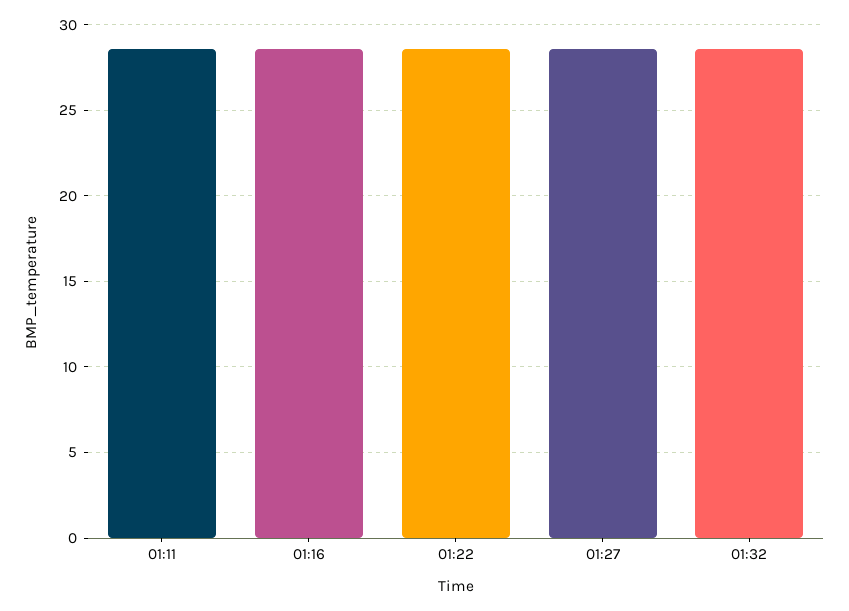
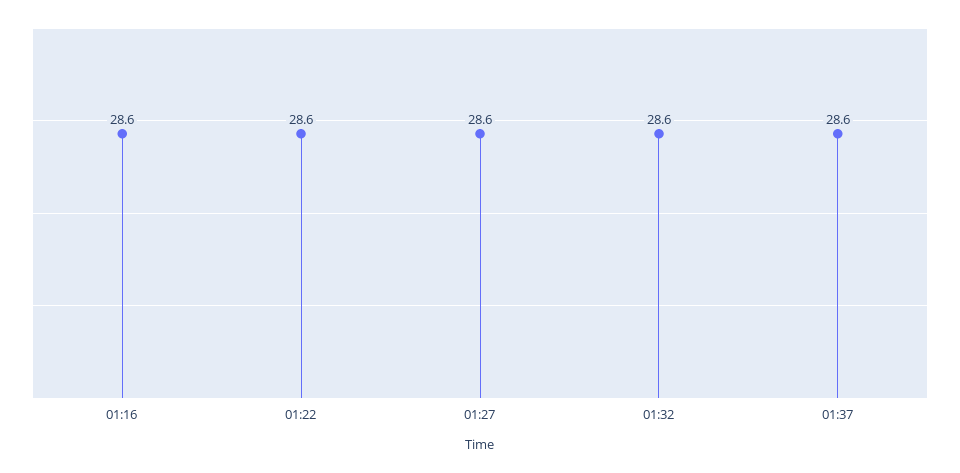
01:11: 28.5 -> none
01:37: none -> 28.6

